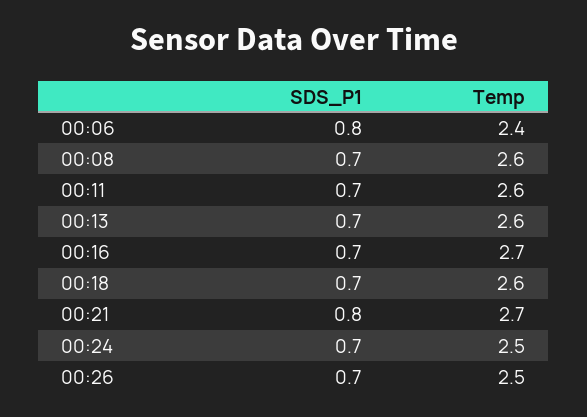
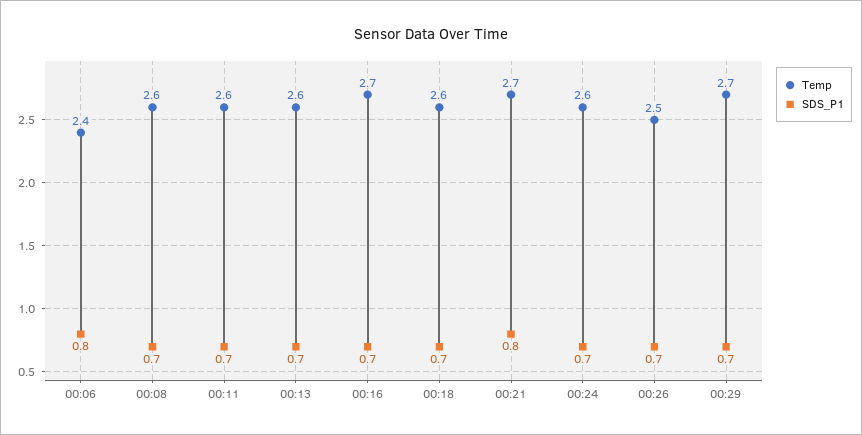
Temp, 00:24: 2.5 -> 2.6
Temp, 00:29: none -> 2.7
SDS_P1, 00:29: none -> 0.7

